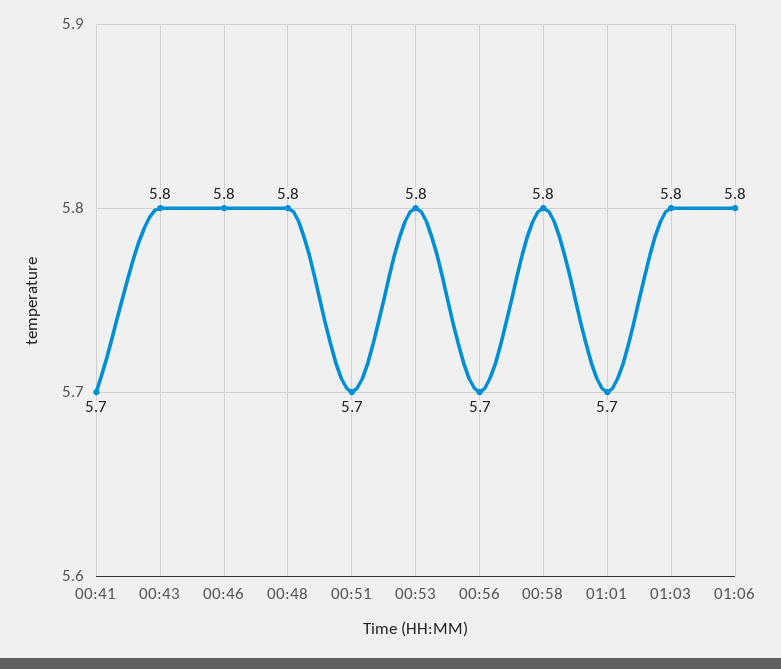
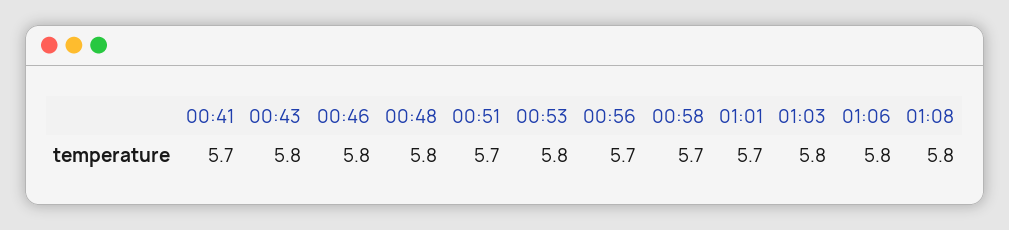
00:58: 5.8 -> 5.7
01:08: none -> 5.8

